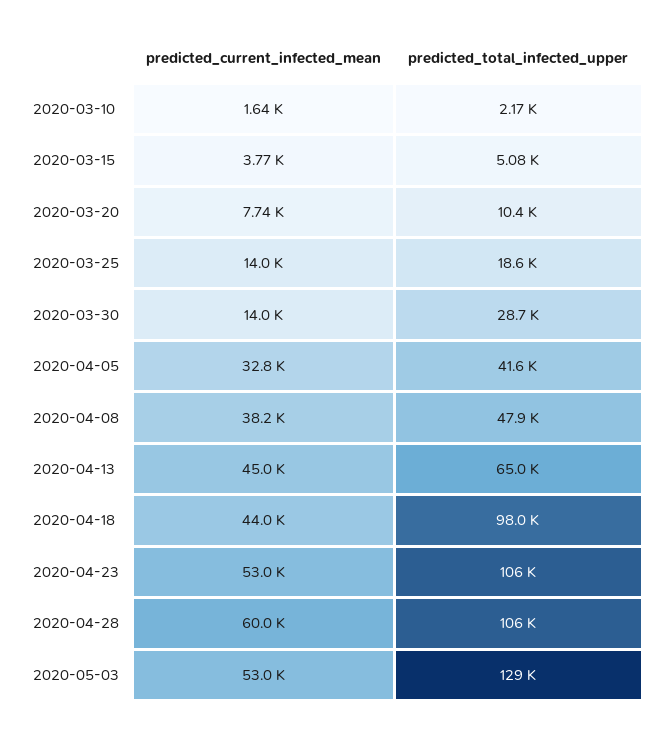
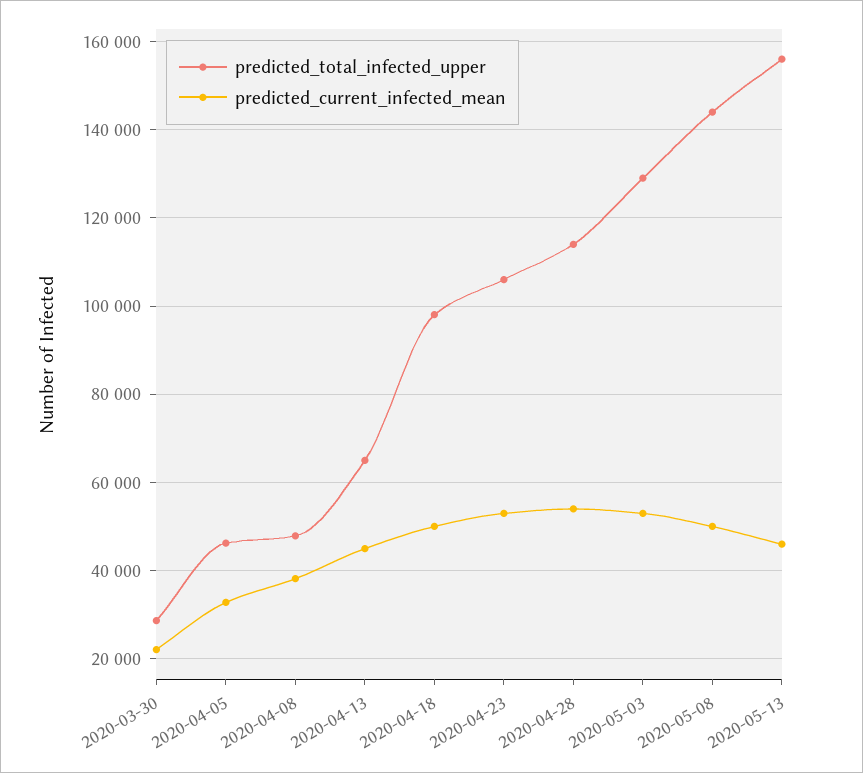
predicted_current_infected_mean, 2020-03-10: 1640 -> none
predicted_total_infected_upper, 2020-03-10: 2170 -> none
predicted_current_infected_mean, 2020-03-15: 3770 -> none
predicted_total_infected_upper, 2020-03-15: 5080 -> none
predicted_current_infected_mean, 2020-03-20: 7740 -> none
predicted_total_infected_upper, 2020-03-20: 10400 -> none
predicted_current_infected_mean, 2020-03-25: 14000 -> none
predicted_total_infected_upper, 2020-03-25: 18600 -> none
predicted_current_infected_mean, 2020-03-30: 14000 -> 22000
predicted_total_infected_upper, 2020-04-05: 41600 -> 46000
predicted_current_infected_mean, 2020-04-18: 44000 -> 50000
predicted_current_infected_mean, 2020-04-28: 60000 -> 54000
predicted_total_infected_upper, 2020-04-28: 106000 -> 114000
predicted_total_infected_upper, 2020-05-08: none -> 144000
predicted_current_infected_mean, 2020-05-08: none -> 50000
predicted_total_infected_upper, 2020-05-13: none -> 156000
predicted_current_infected_mean, 2020-05-13: none -> 46000

